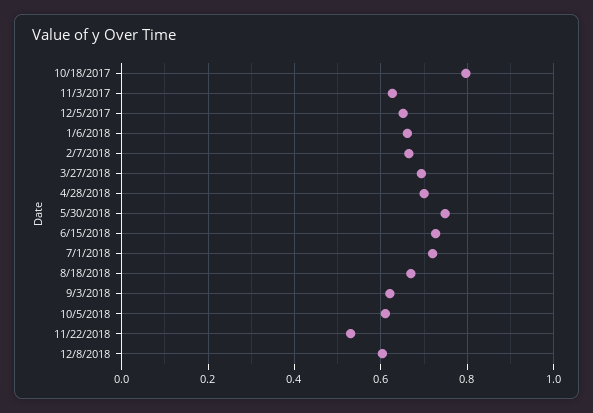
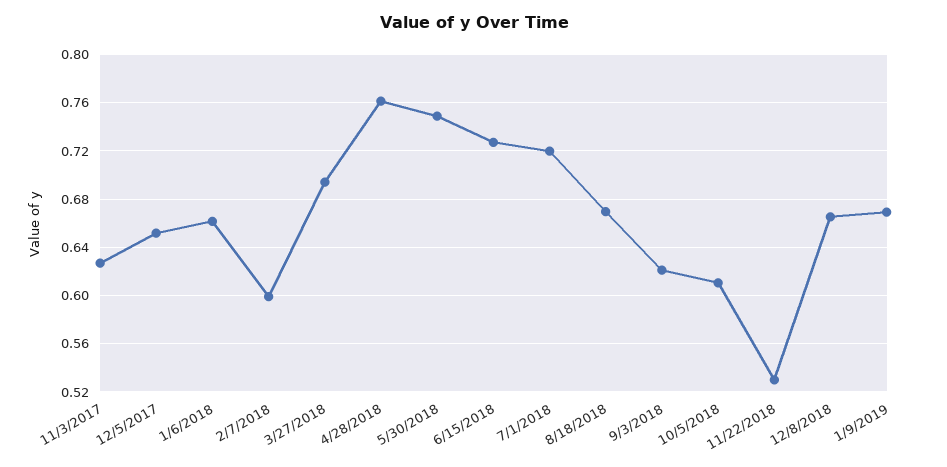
10/18/2017: 0.8 -> none
2/7/2018: 0.66 -> 0.6
4/28/2018: 0.7 -> 0.76
12/8/2018: 0.6 -> 0.665
1/9/2019: none -> 0.67

